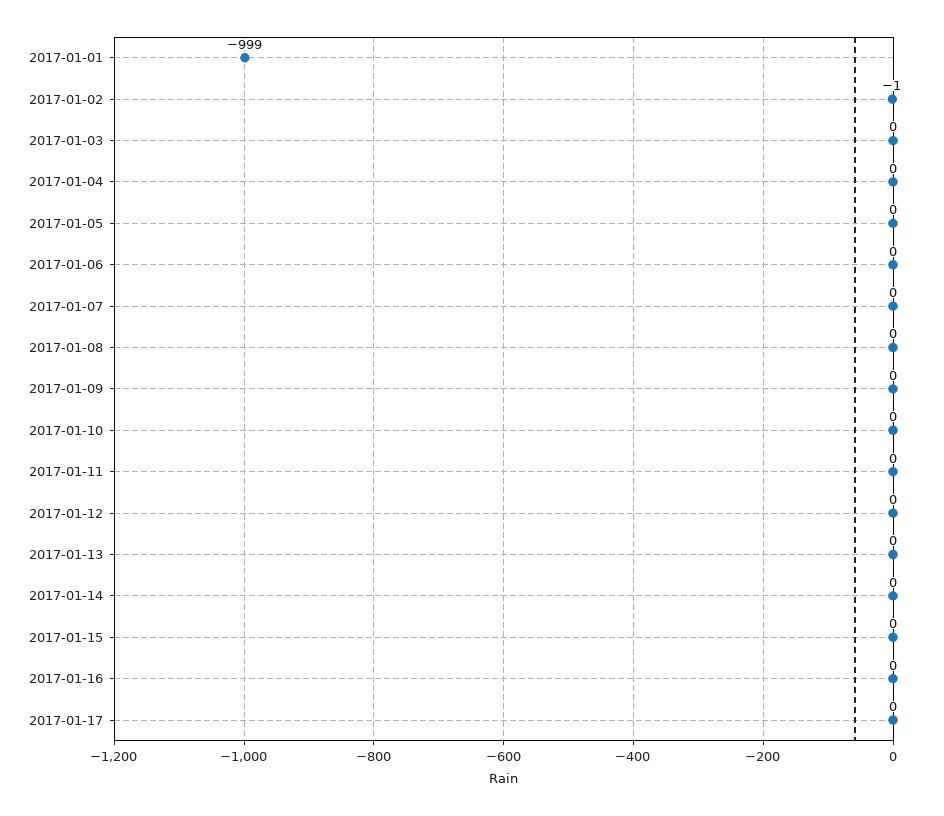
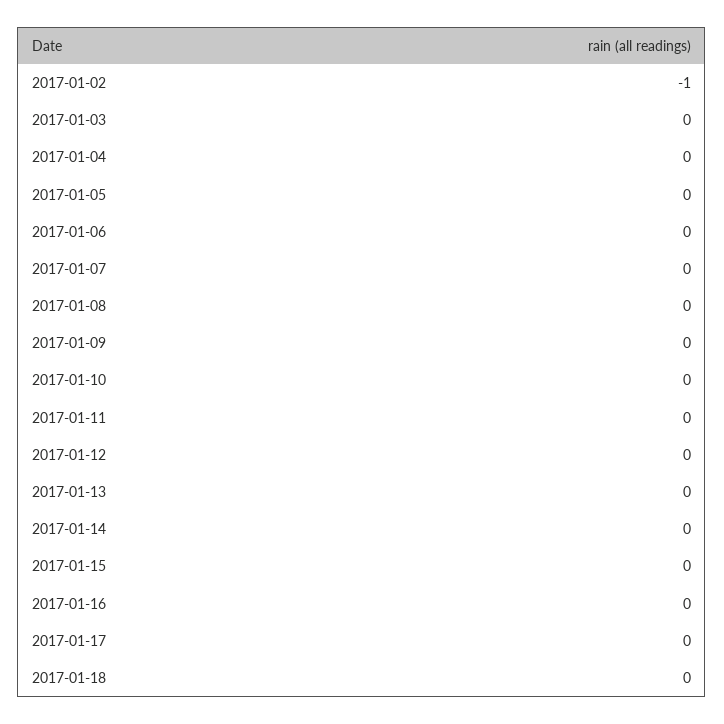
2017-01-01: -999 -> none
2017-01-18: none -> 0

